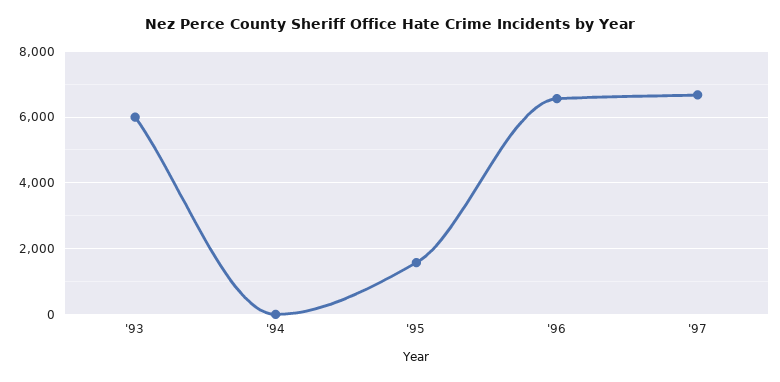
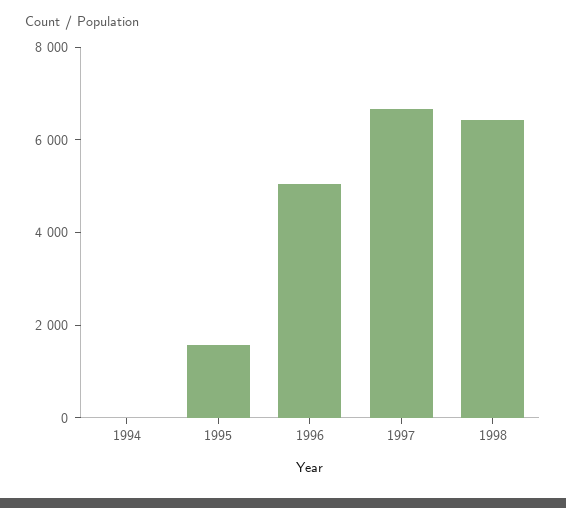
'93: 6000 -> none
'96: 6600 -> 5000
1998: none -> 6500

